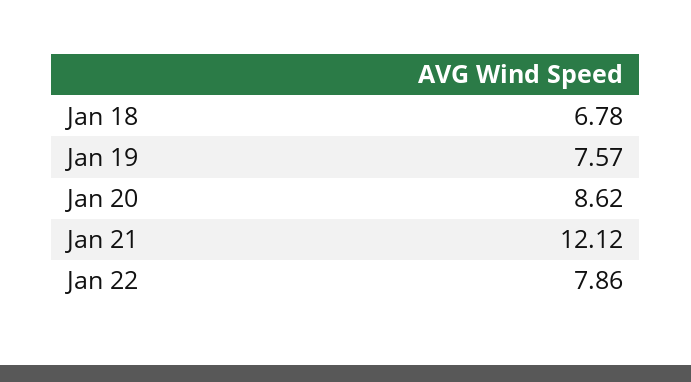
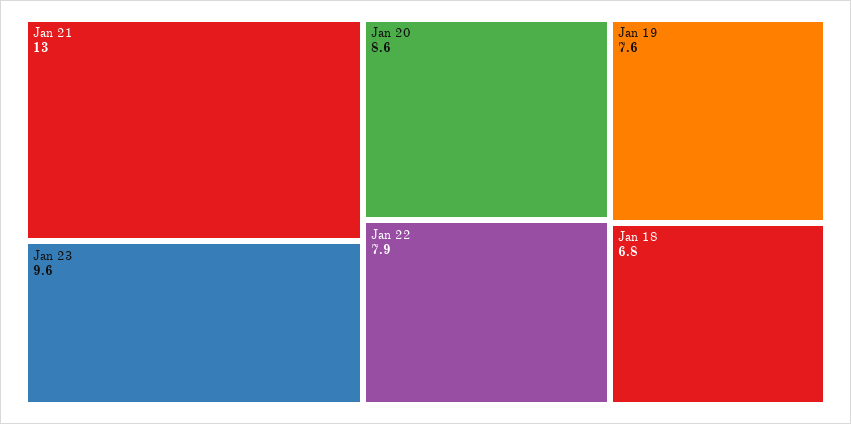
Jan 21: 12.12 -> 13
Jan 23: none -> 9.6

